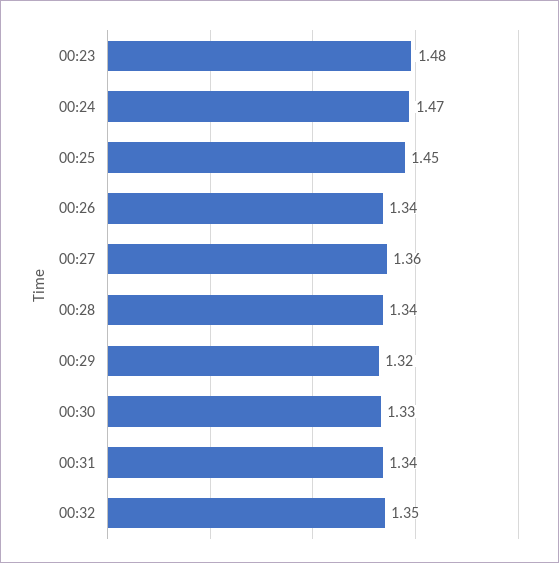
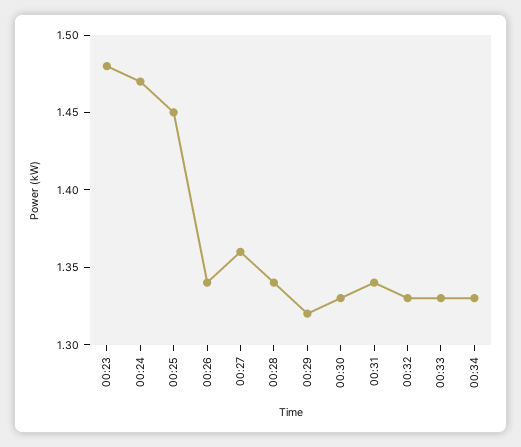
00:32: 1.35 -> 1.33
00:33: none -> 1.33
00:34: none -> 1.33

